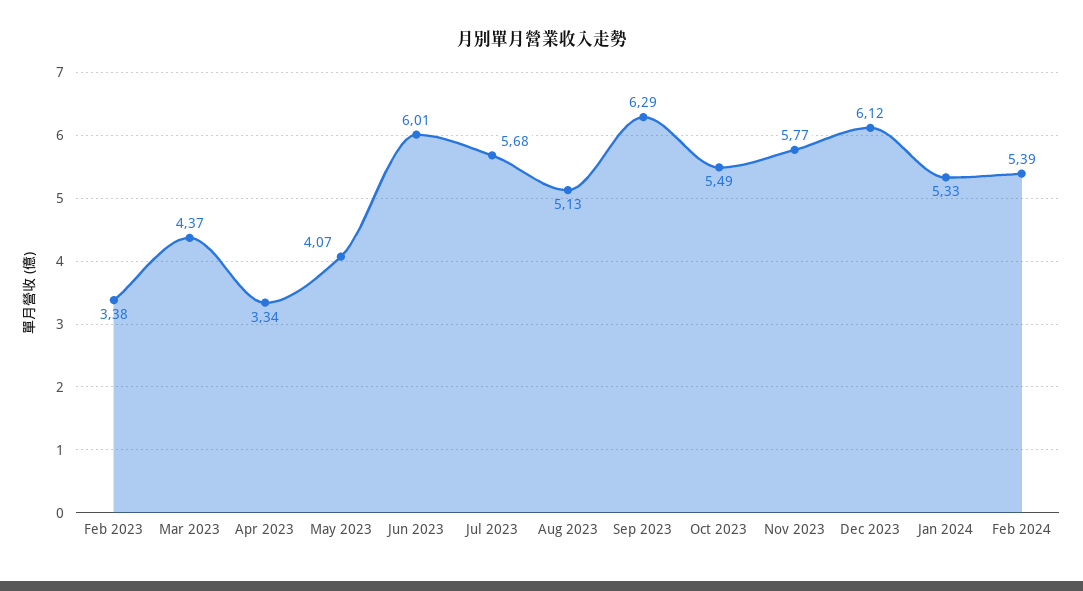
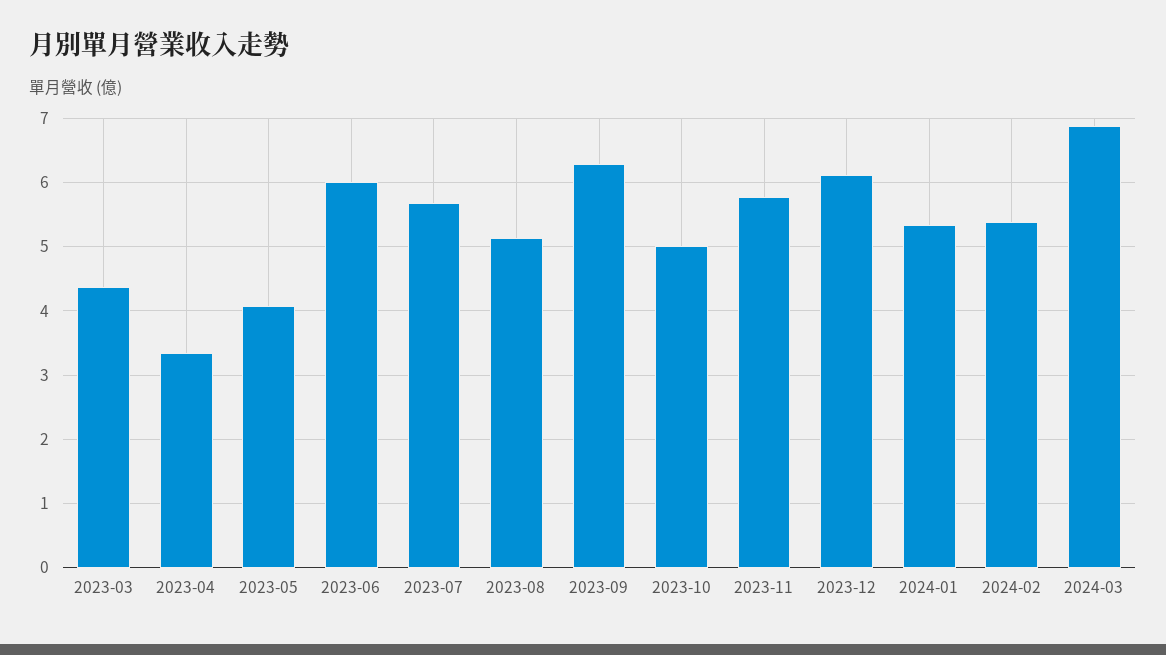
Feb 2023: 3.38 -> none
Oct 2023: 5.49 -> 5
2024-03: none -> 6.9

